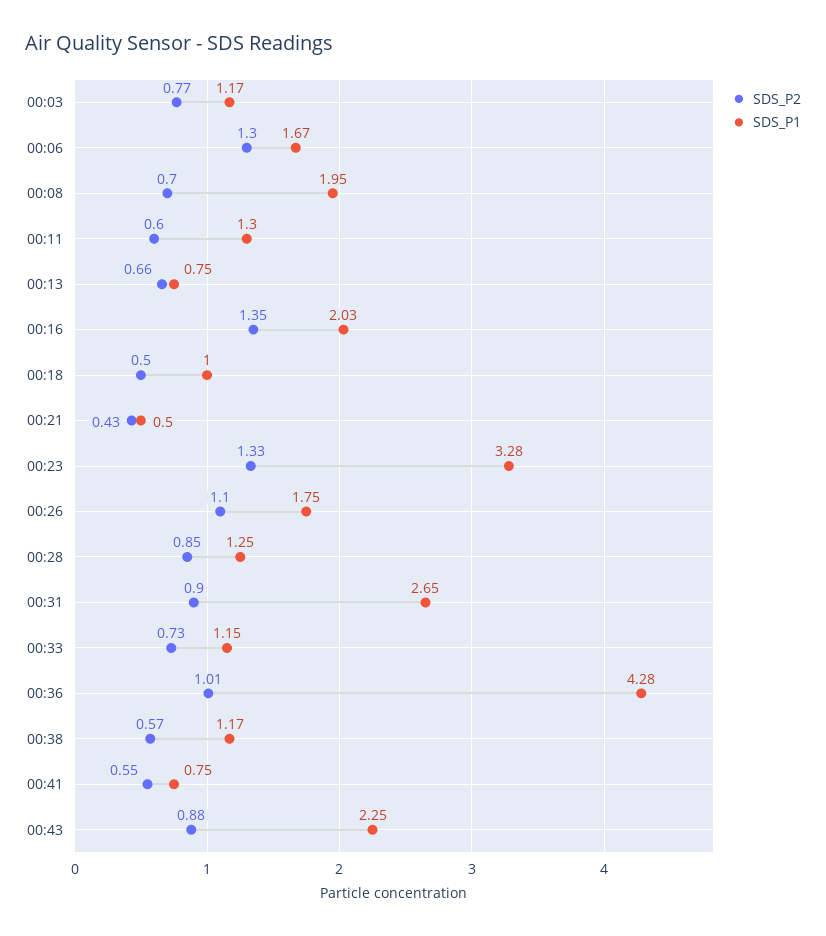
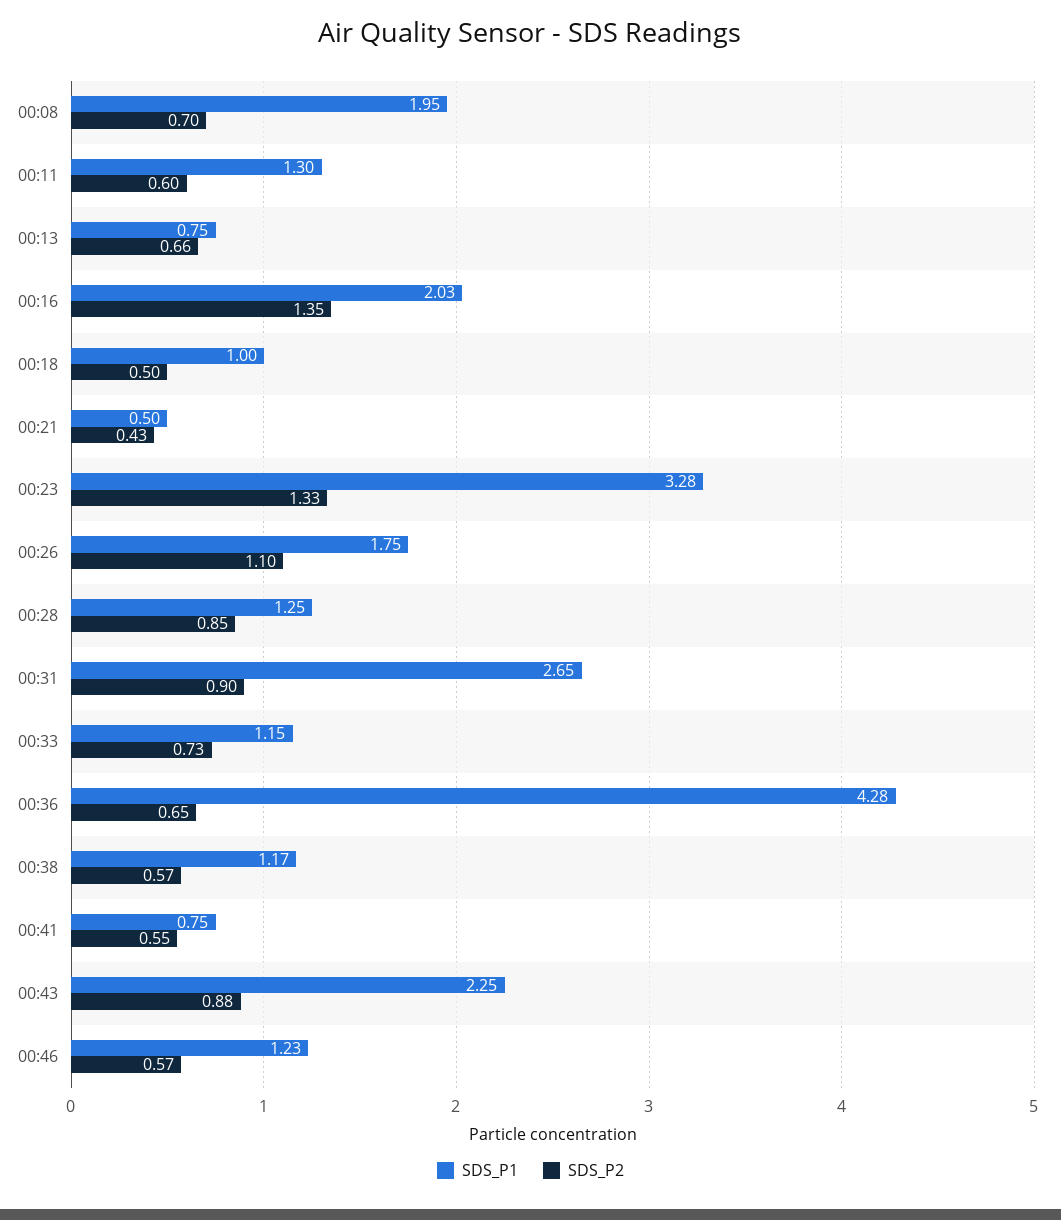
SDS_P2, 00:03: 0.77 -> none
SDS_P1, 00:03: 1.17 -> none
SDS_P2, 00:06: 1.3 -> none
SDS_P1, 00:06: 1.67 -> none
SDS_P2, 00:36: 1.01 -> 0.65
SDS_P1, 00:46: none -> 1.23
SDS_P2, 00:46: none -> 0.57

